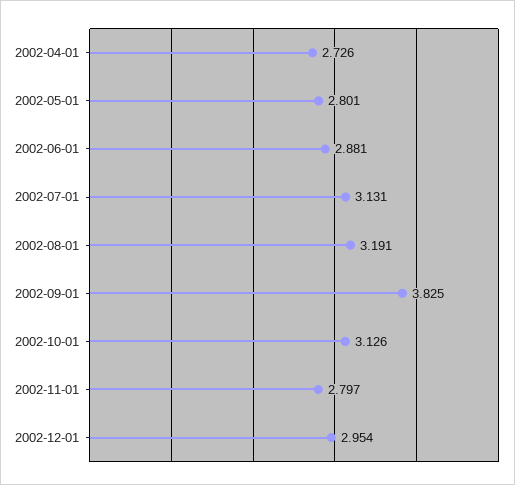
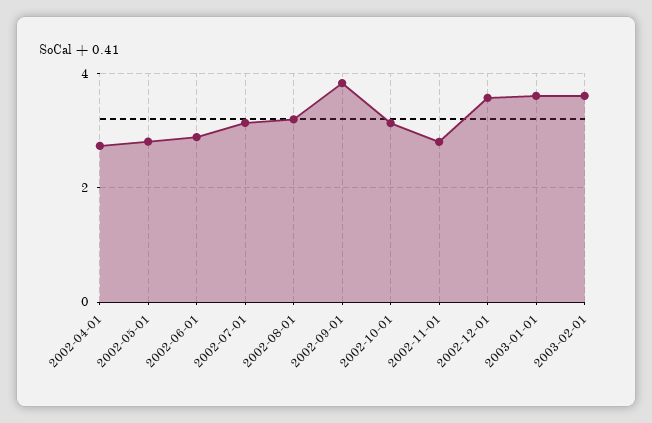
2002-12-01: 2.954 -> 3.6
2003-01-01: none -> 3.6
2003-02-01: none -> 3.6

